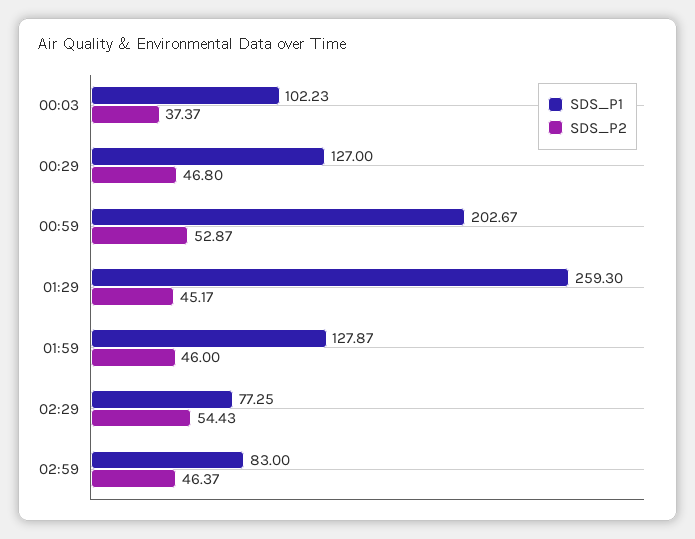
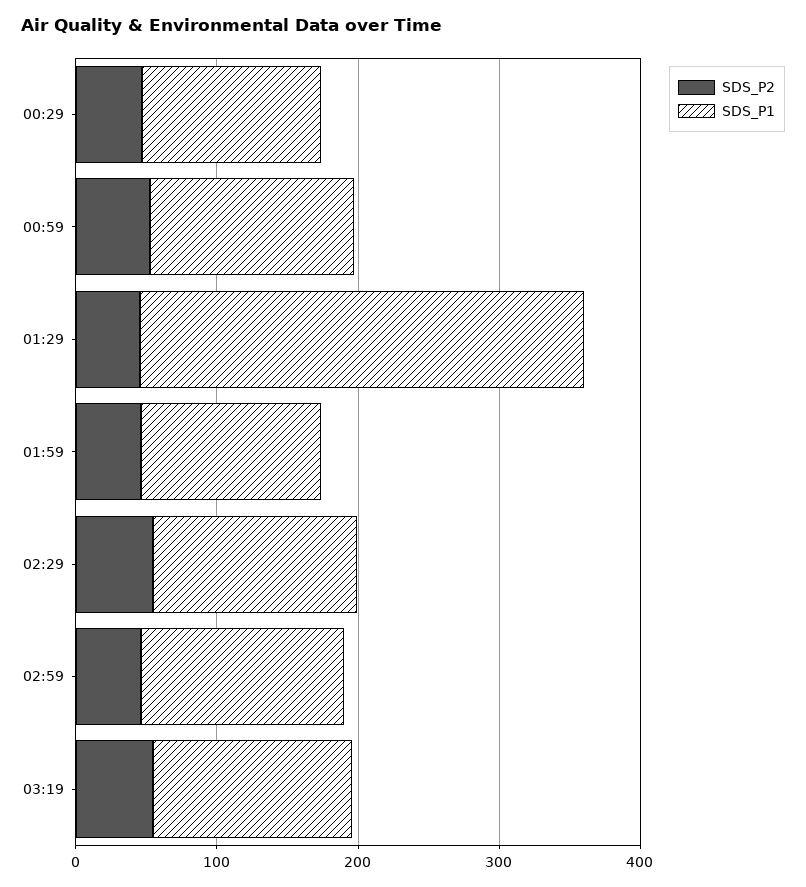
SDS_P1, 00:03: 102.23 -> none
SDS_P2, 00:03: 37.37 -> none
SDS_P1, 00:59: 202.67 -> 140
SDS_P1, 01:29: 259.3 -> 320
SDS_P1, 02:29: 77.25 -> 140
SDS_P1, 02:59: 83 -> 140
SDS_P2, 03:19: none -> 60
SDS_P1, 03:19: none -> 140

